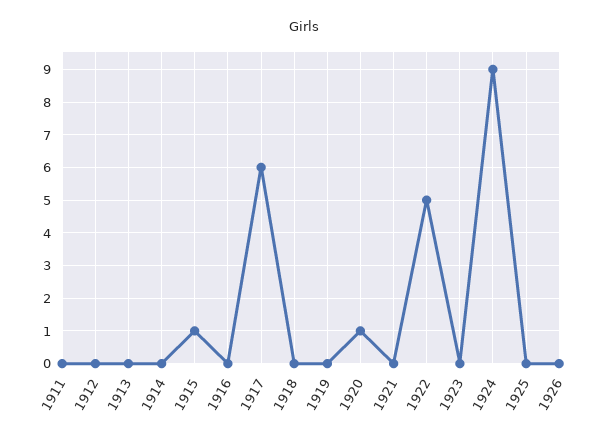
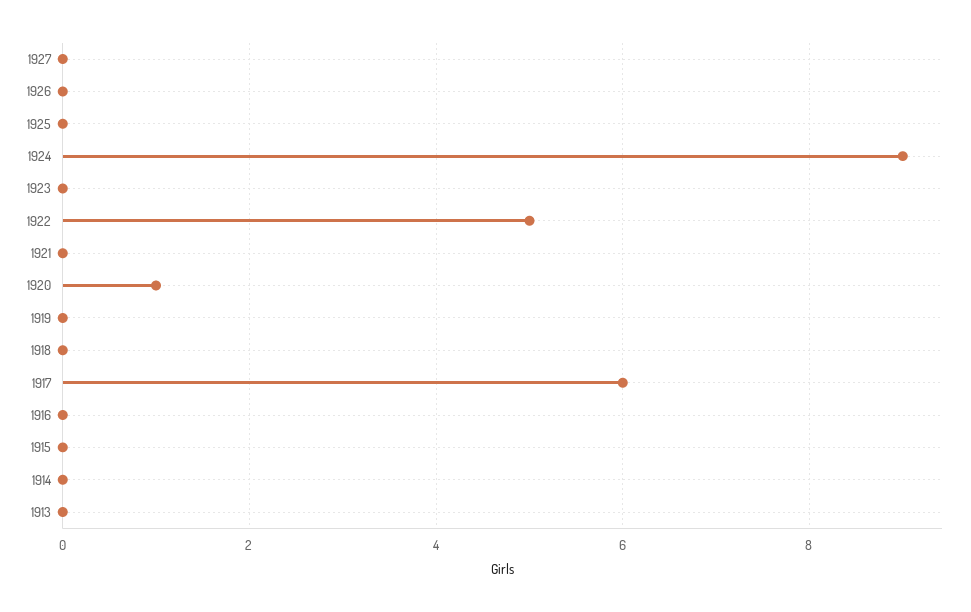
1911: 0 -> none
1912: 0 -> none
1915: 1 -> 0
1927: none -> 0

